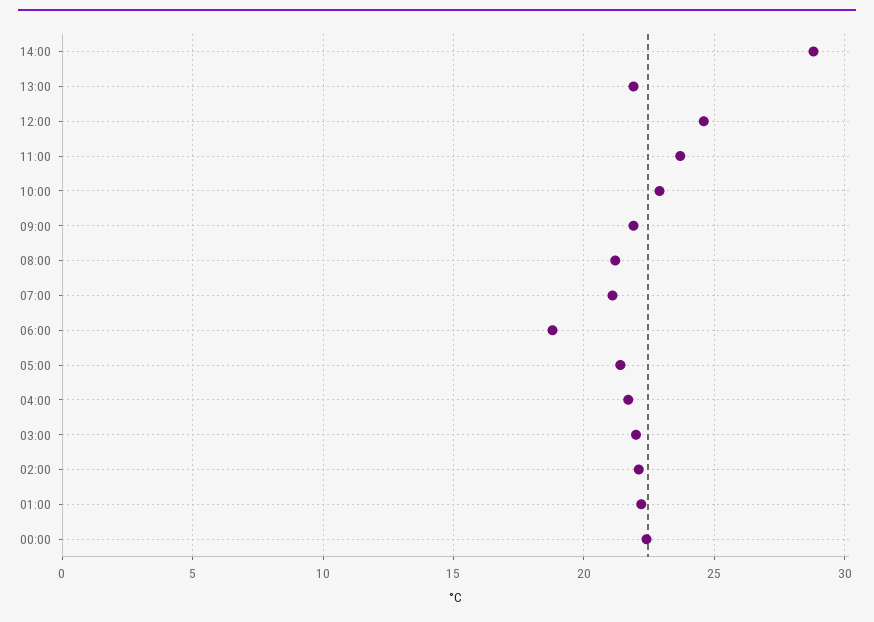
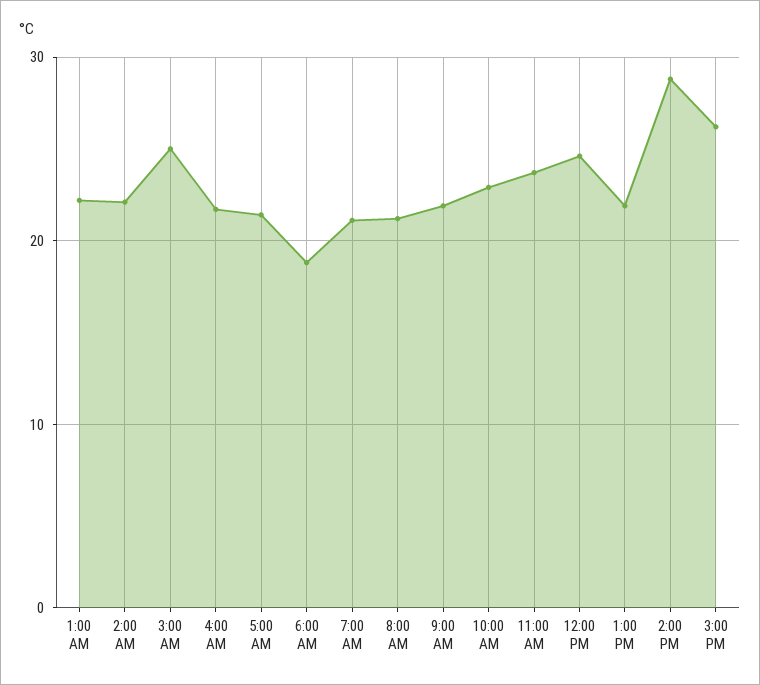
03:00: 22 -> 25
00:00: 22.5 -> none
3:00 PM: none -> 26

